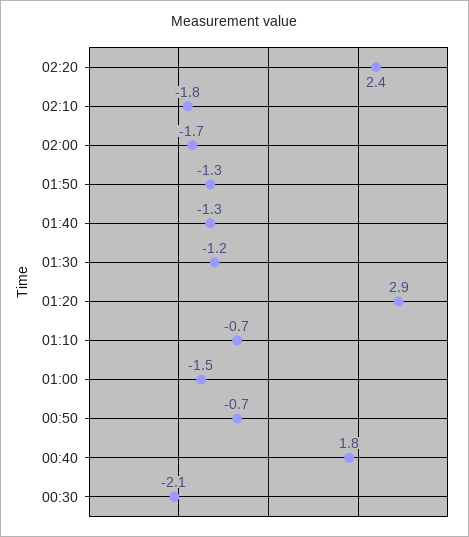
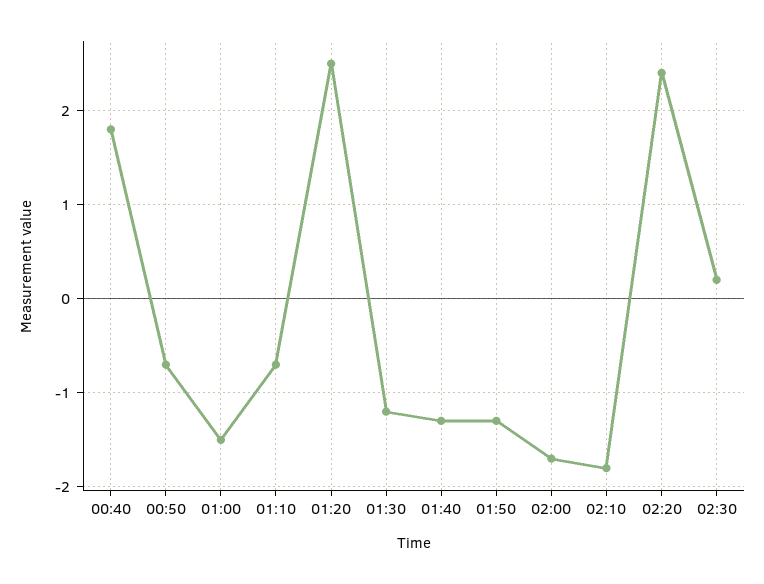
01:20: 2.9 -> 2.5
00:30: -2.1 -> none
02:30: none -> 0.2

